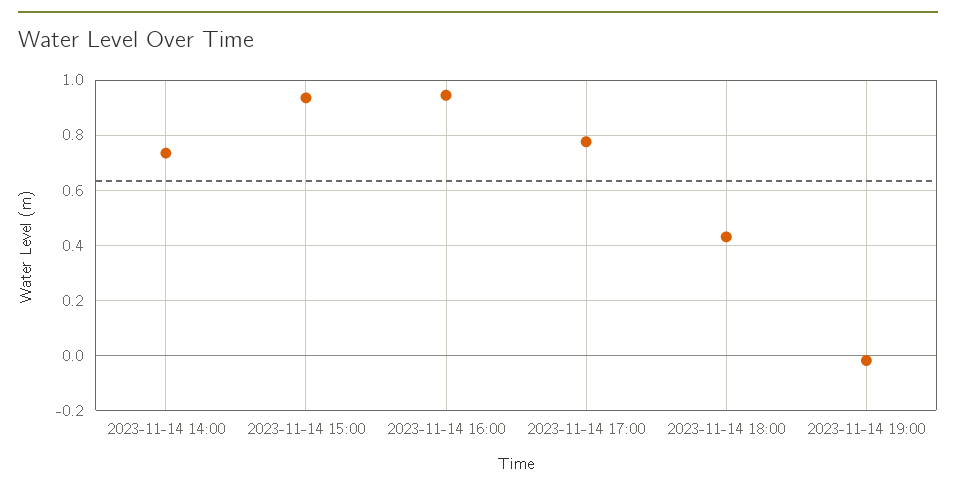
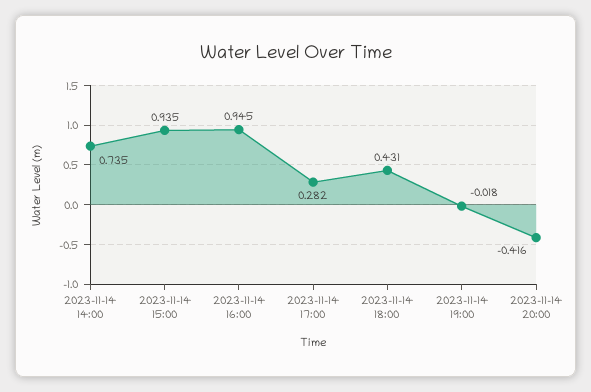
2023-11-14 17:00: 0.775 -> 0.282
2023-11-14 20:00: none -> -0.416

